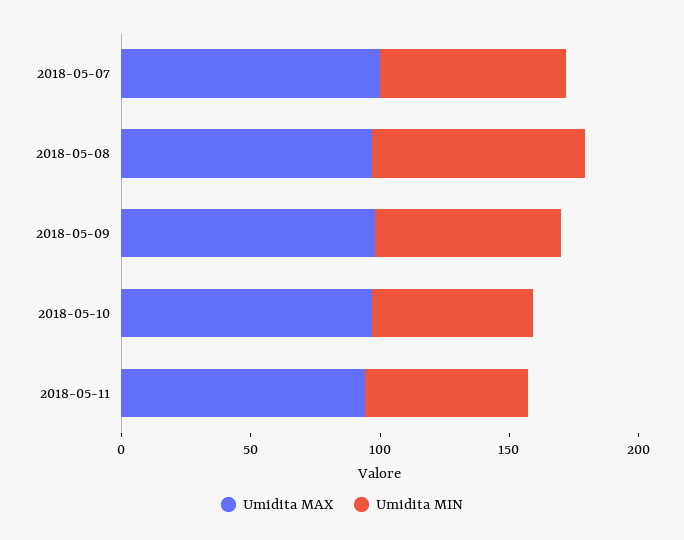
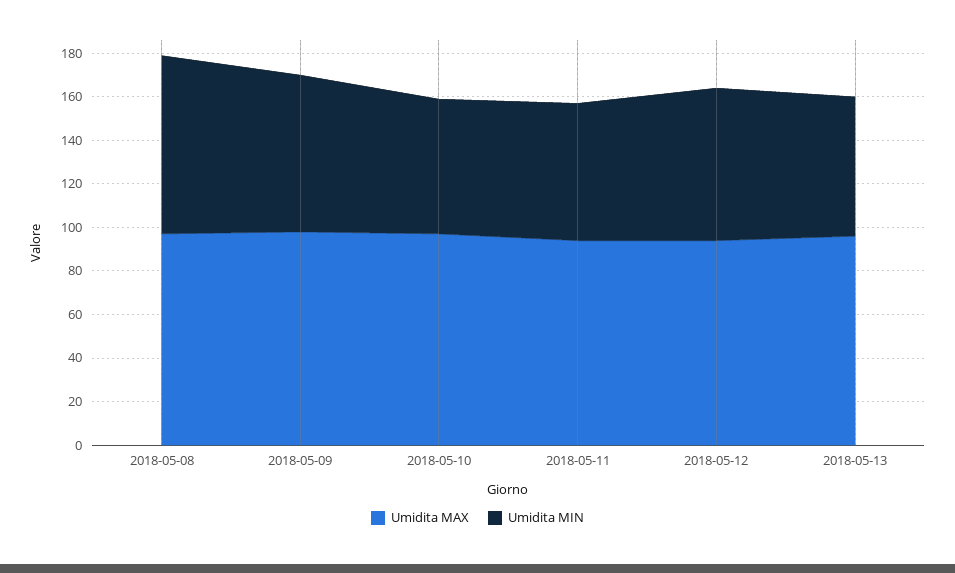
Umidita MAX, 2018-05-07: 100 -> none
Umidita MIN, 2018-05-07: 70 -> none
Umidita MAX, 2018-05-12: none -> 95
Umidita MIN, 2018-05-12: none -> 70
Umidita MAX, 2018-05-13: none -> 95
Umidita MIN, 2018-05-13: none -> 65

